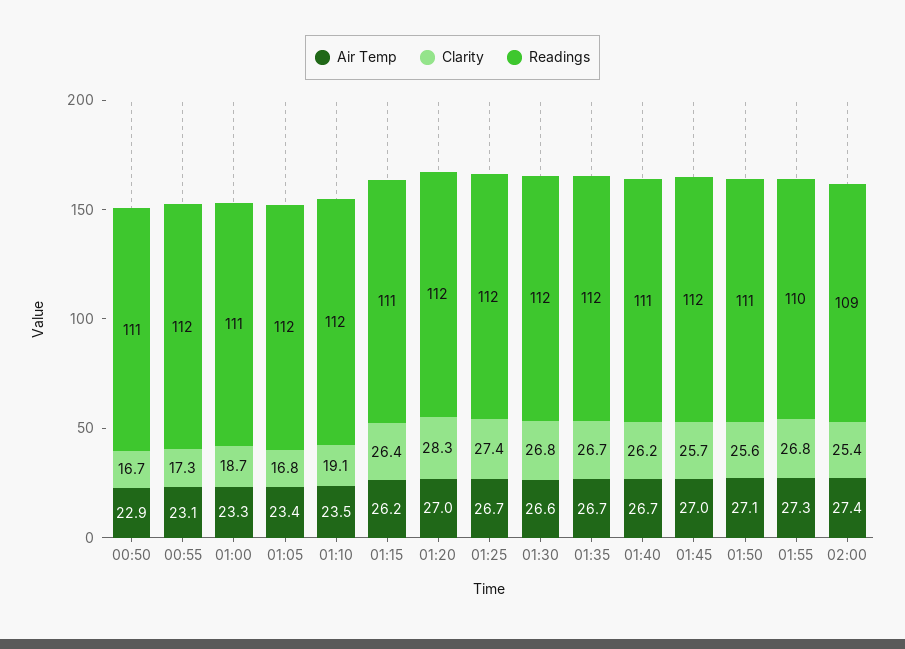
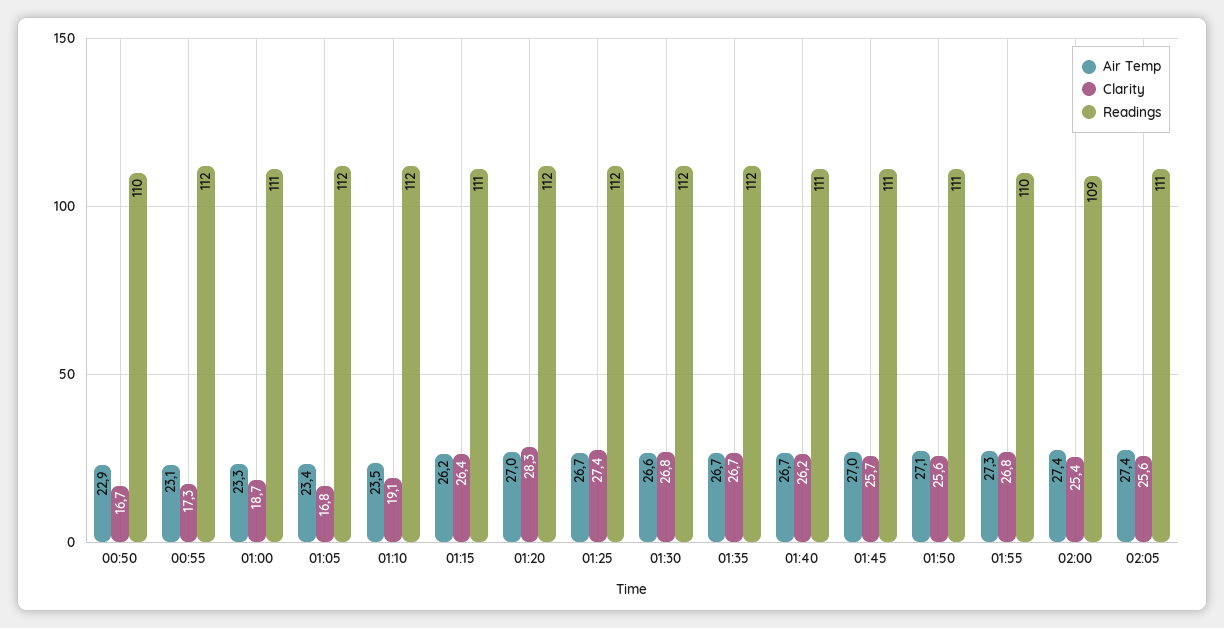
Readings, 00:50: 111 -> 110
Readings, 01:45: 112 -> 111
Air Temp, 02:05: none -> 27.4
Clarity, 02:05: none -> 25.6
Readings, 02:05: none -> 111

